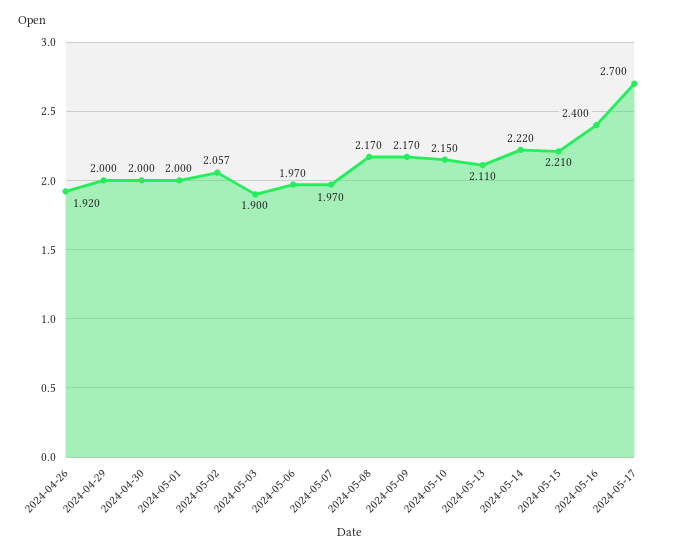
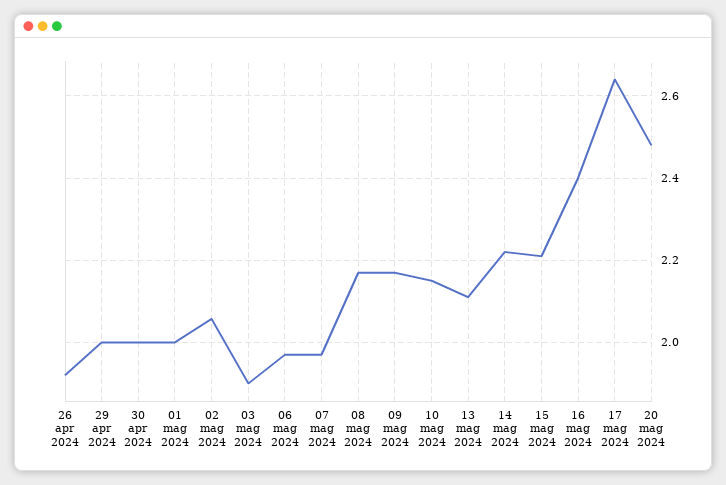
2024-05-17: 2.7 -> 2.64
20 mag 2024: none -> 2.48

